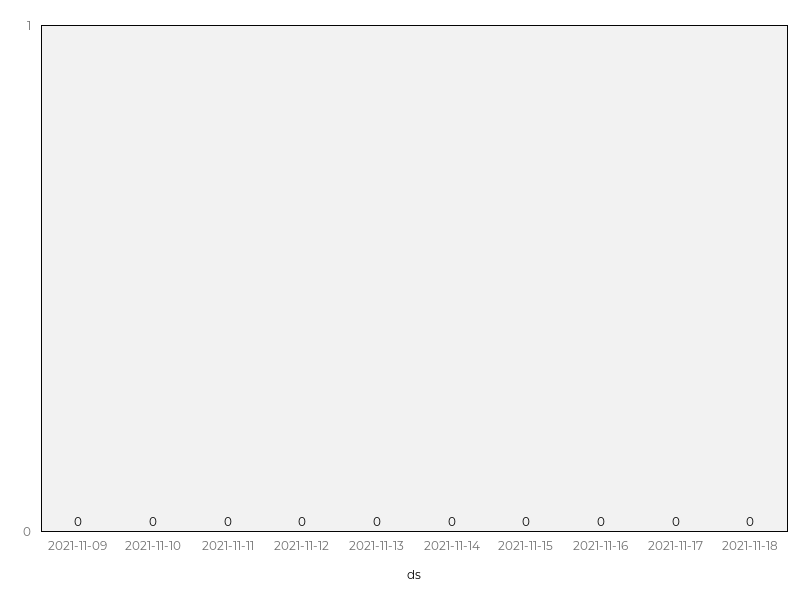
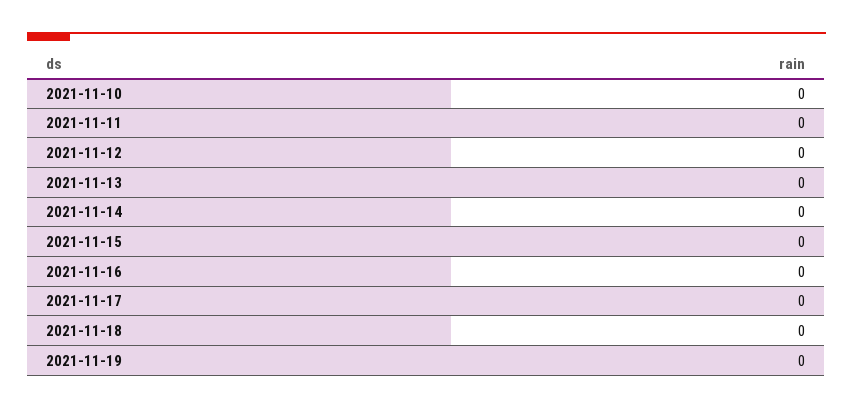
2021-11-09: 0 -> none
2021-11-19: none -> 0

